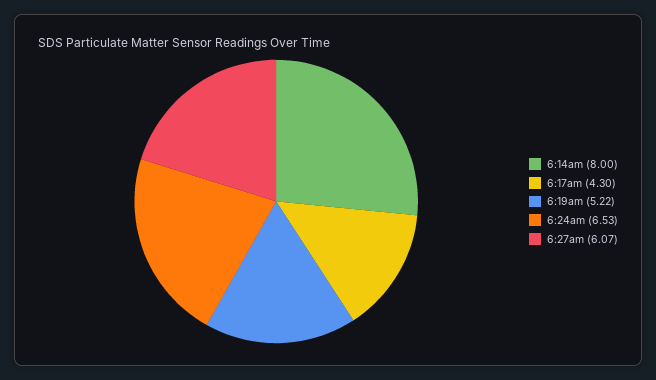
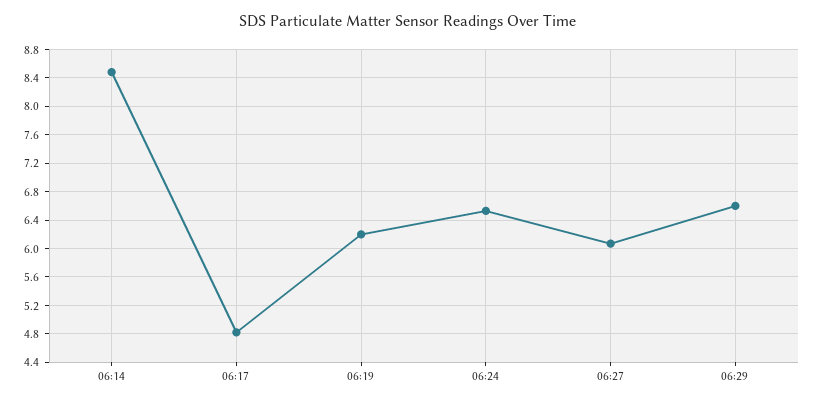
6:14am: 8 -> 8.5
6:17am: 4.3 -> 4.8
6:19am: 5.22 -> 6.2
06:29: none -> 6.6

